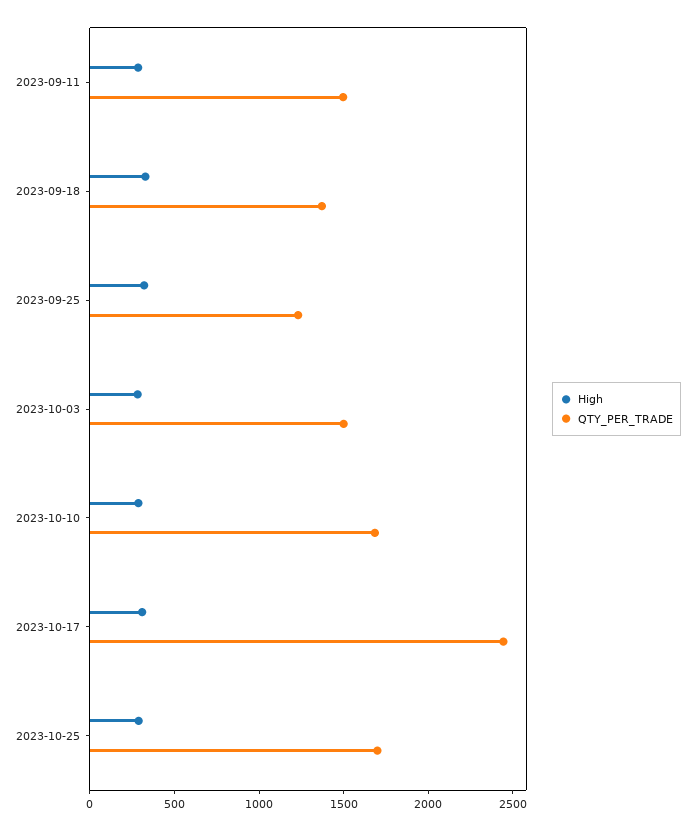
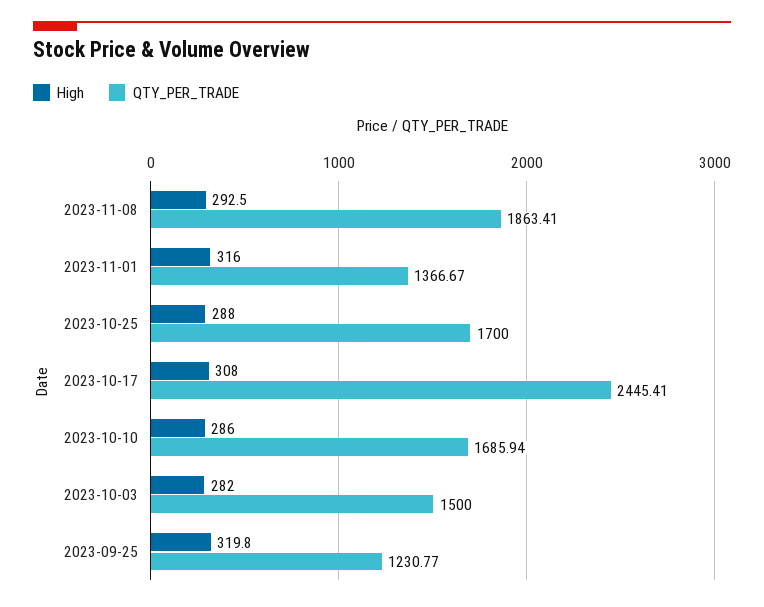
High, 2023-09-11: 300 -> none
QTY_PER_TRADE, 2023-09-11: 1500 -> none
High, 2023-09-18: 300 -> none
QTY_PER_TRADE, 2023-09-18: 1400 -> none
High, 2023-11-08: none -> 292.5
QTY_PER_TRADE, 2023-11-08: none -> 1863.41
High, 2023-11-01: none -> 316
QTY_PER_TRADE, 2023-11-01: none -> 1366.67

